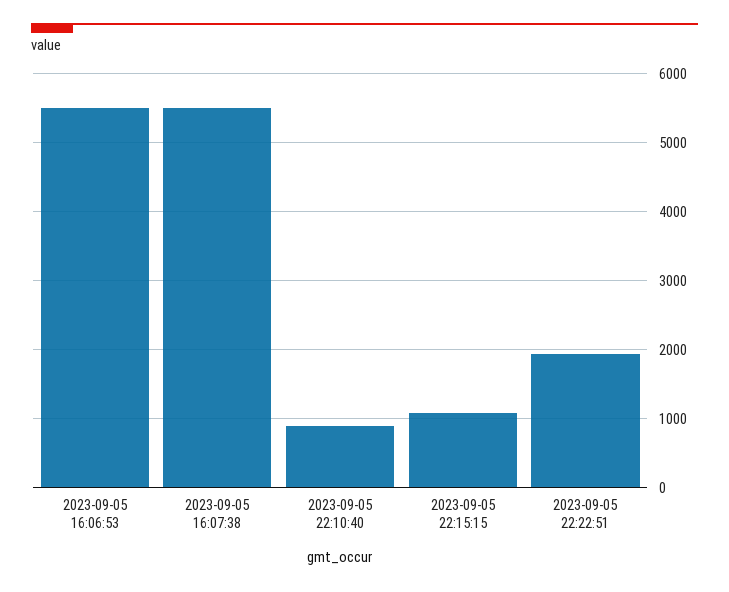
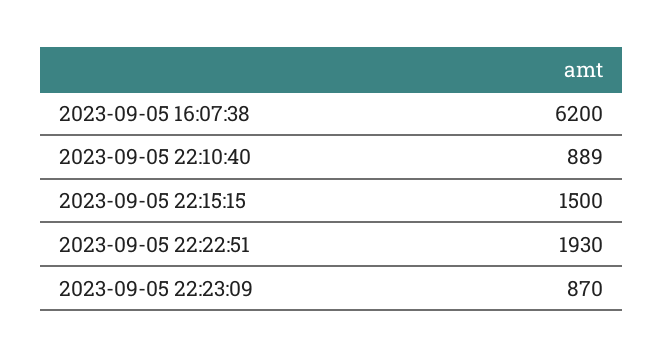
2023-09-05 16:06:53: 5500 -> none
2023-09-05 16:07:38: 5500 -> 6200
2023-09-05 22:15:15: 1100 -> 1500
2023-09-05 22:23:09: none -> 870

